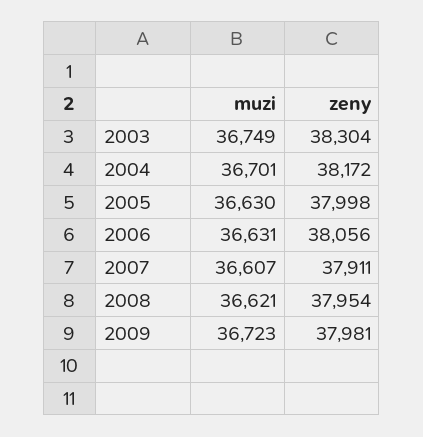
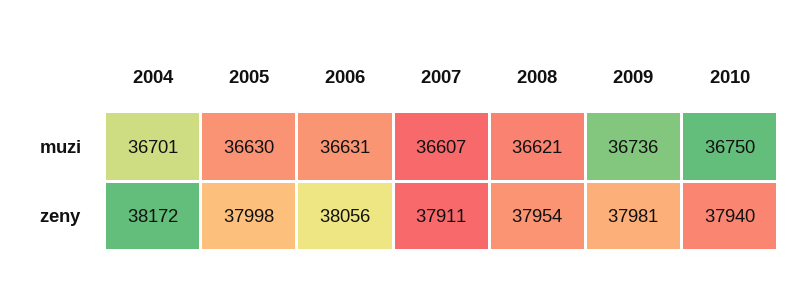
muzi, 2003: 36749 -> none
zeny, 2003: 38304 -> none
muzi, 2009: 36723 -> 36736
muzi, 2010: none -> 36750
zeny, 2010: none -> 37940

